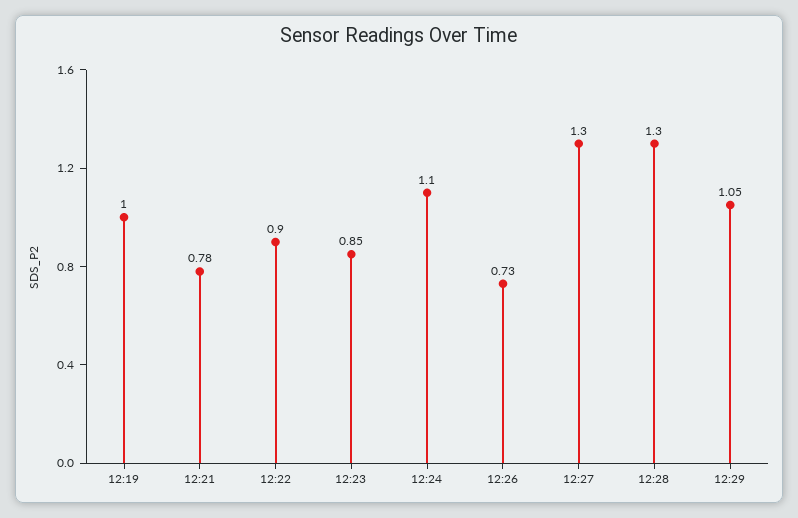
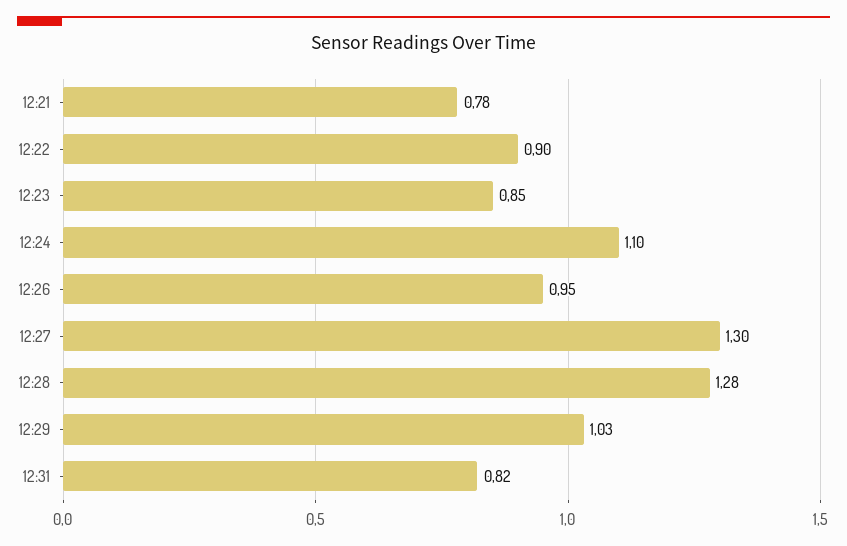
12:19: 1 -> none
12:26: 0.73 -> 0.95
12:28: 1.3 -> 1.28
12:29: 1.05 -> 1.03
12:31: none -> 0.82

